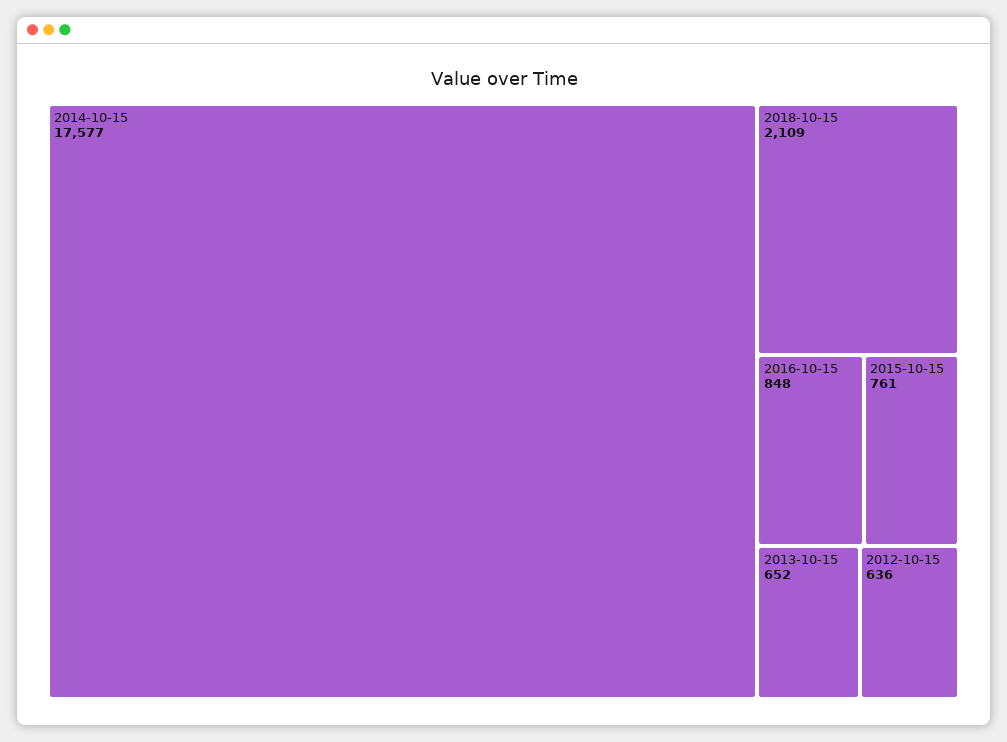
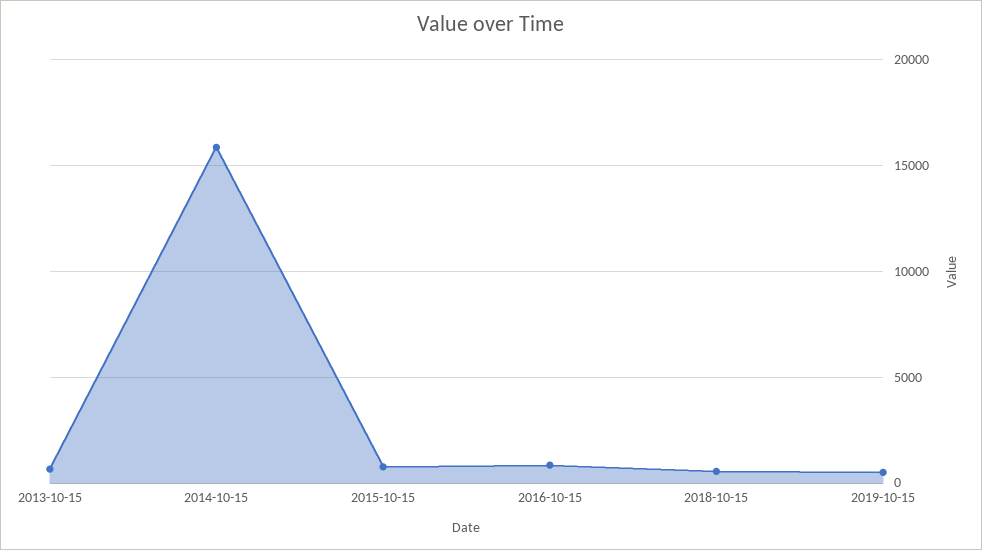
2014-10-15: 17577 -> 16000
2018-10-15: 2109 -> 500
2012-10-15: 636 -> none
2019-10-15: none -> 500

